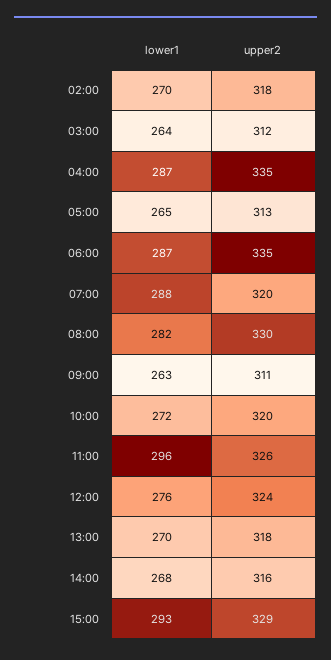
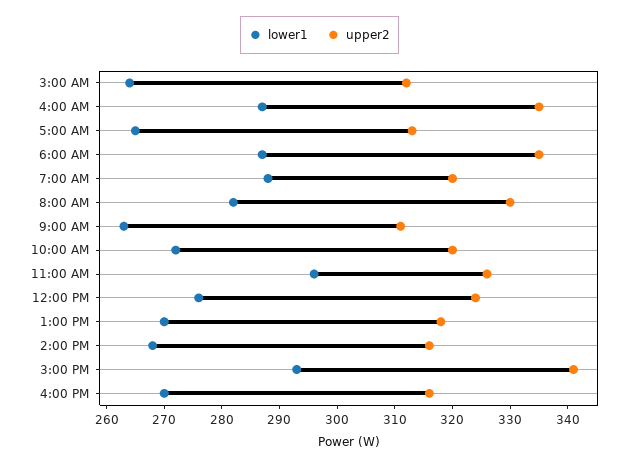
lower1, 02:00: 270 -> none
upper2, 02:00: 318 -> none
upper2, 15:00: 329 -> 340
lower1, 4:00 PM: none -> 270
upper2, 4:00 PM: none -> 315

